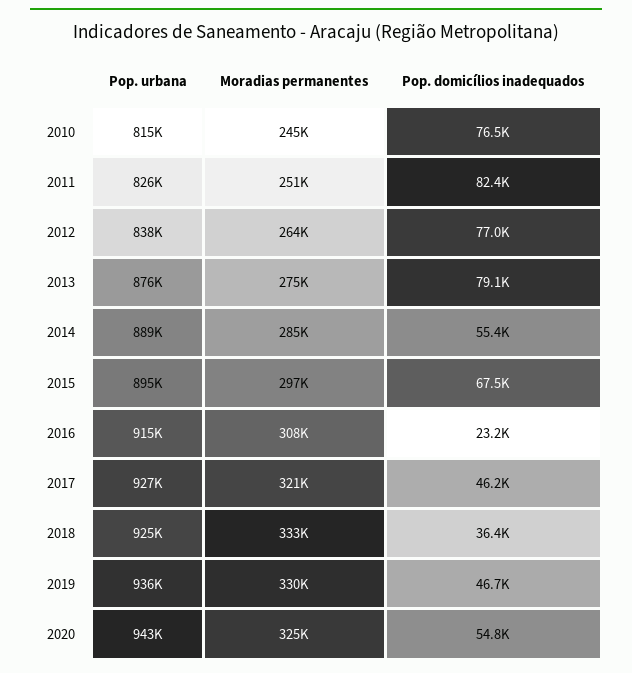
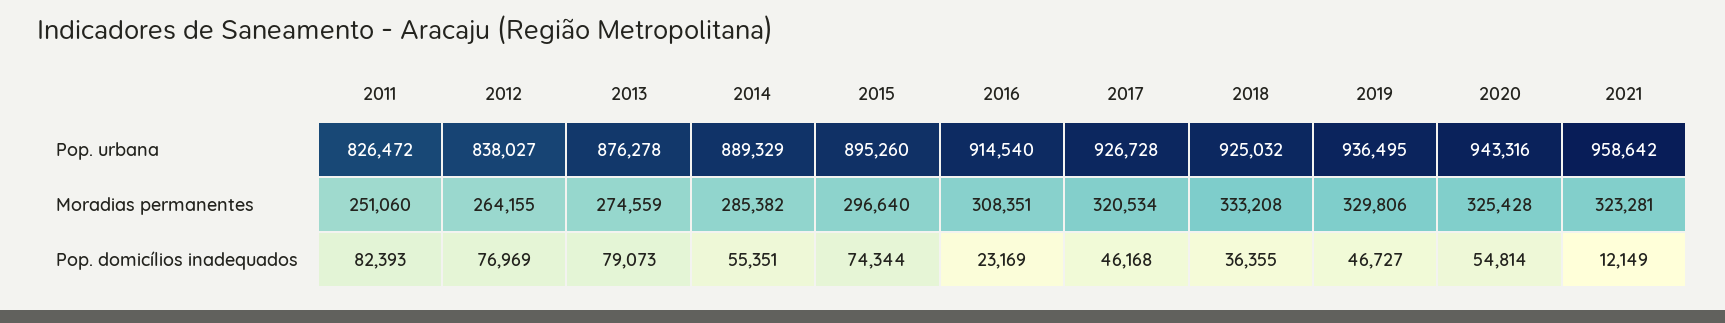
Pop. urbana, 2010: 815000 -> none
Moradias permanentes, 2010: 245000 -> none
Pop. domicílios inadequados, 2010: 76500 -> none
Pop. domicílios inadequados, 2015: 67500 -> 74344
Pop. urbana, 2021: none -> 958642
Moradias permanentes, 2021: none -> 323281
Pop. domicílios inadequados, 2021: none -> 12149

